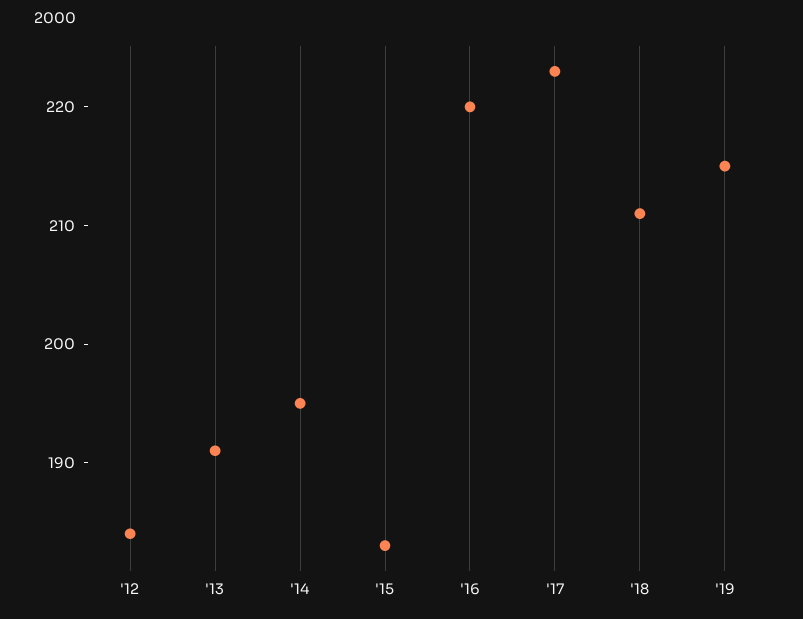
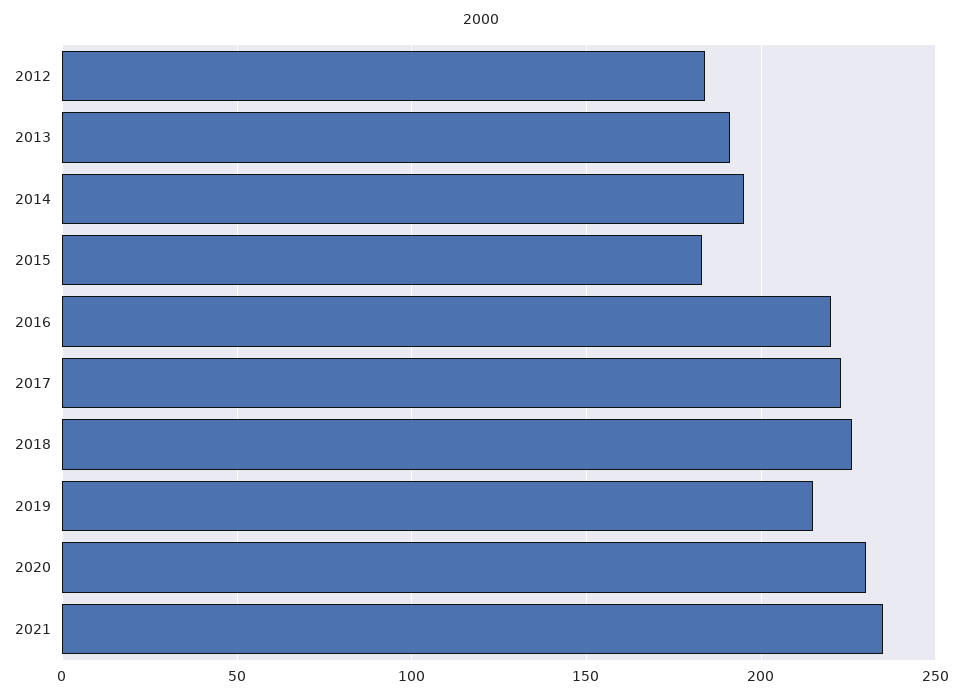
'18: 211 -> 225
2020: none -> 230
2021: none -> 235

